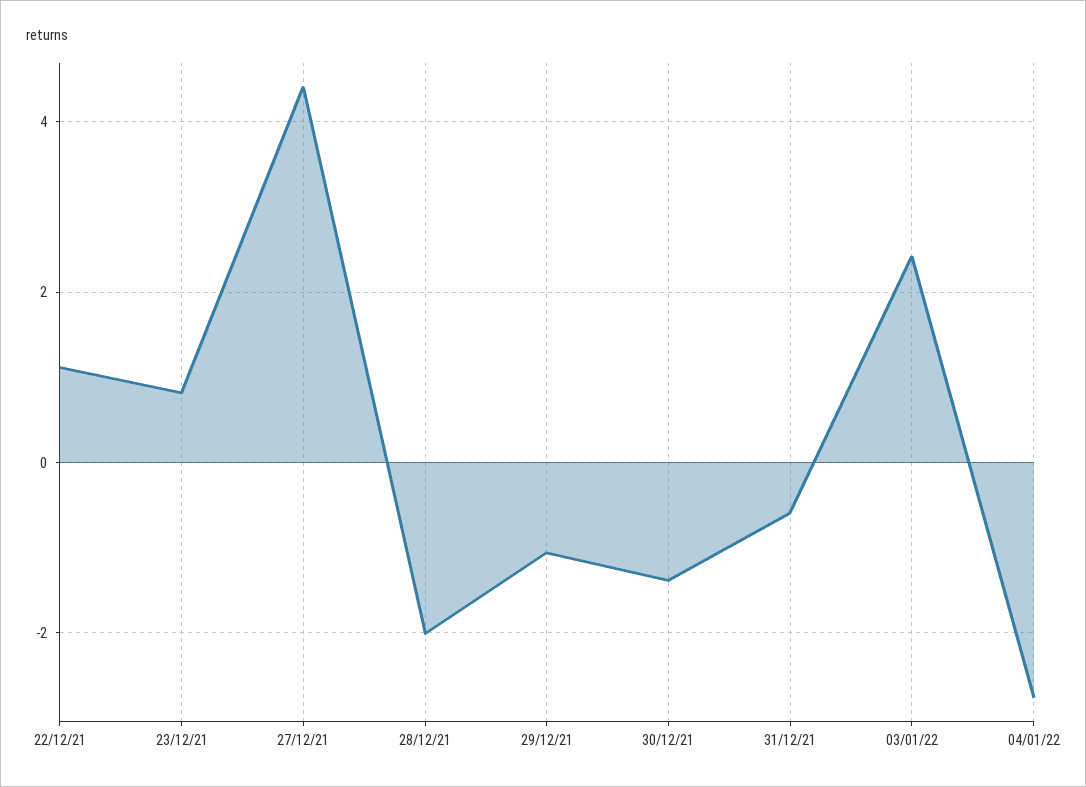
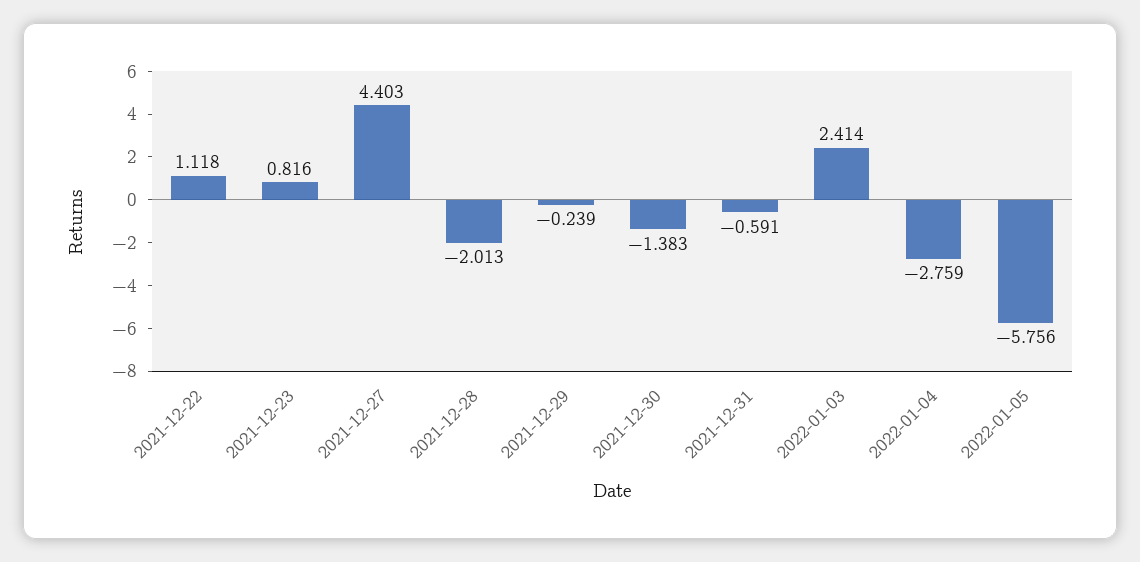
29/12/21: -1 -> -0.239
2022-01-05: none -> -5.756

